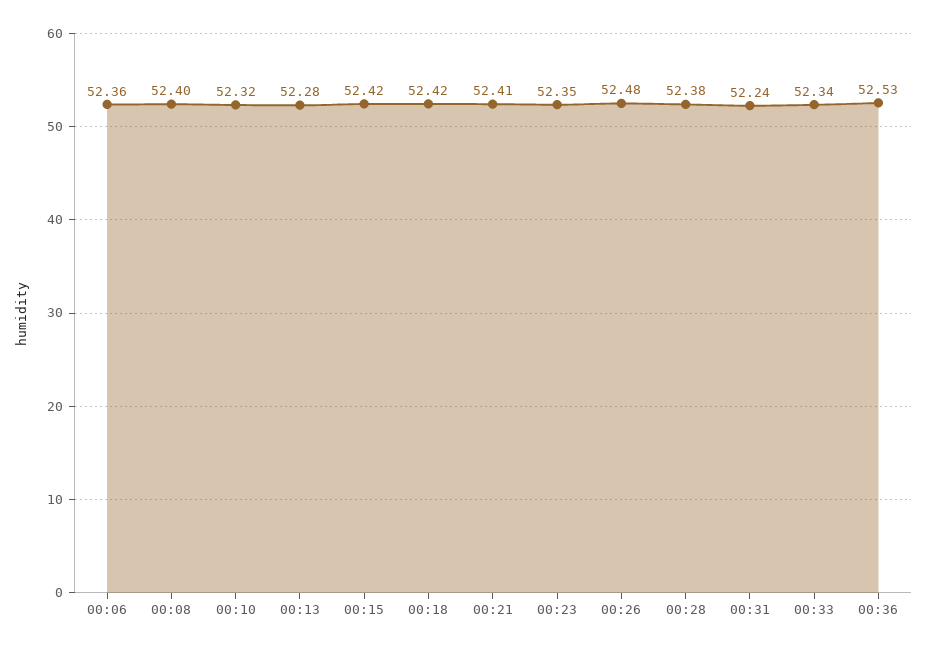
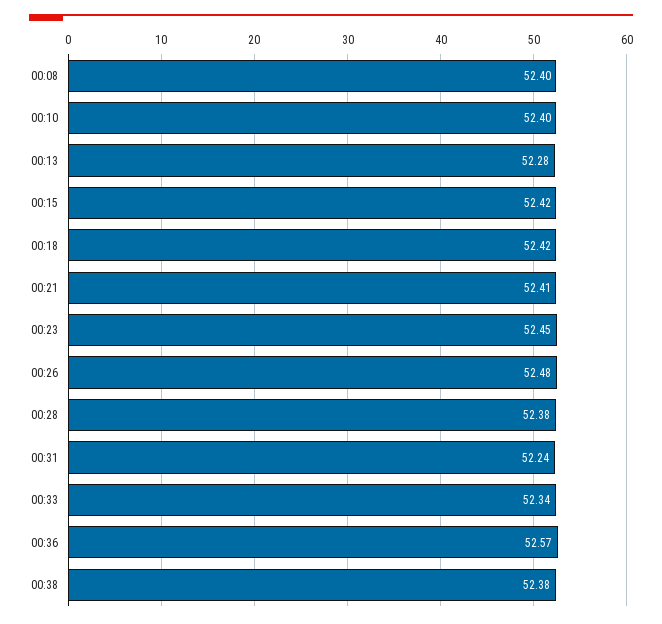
00:06: 52.36 -> none
00:10: 52.32 -> 52.4
00:23: 52.35 -> 52.45
00:36: 52.53 -> 52.57
00:38: none -> 52.38

